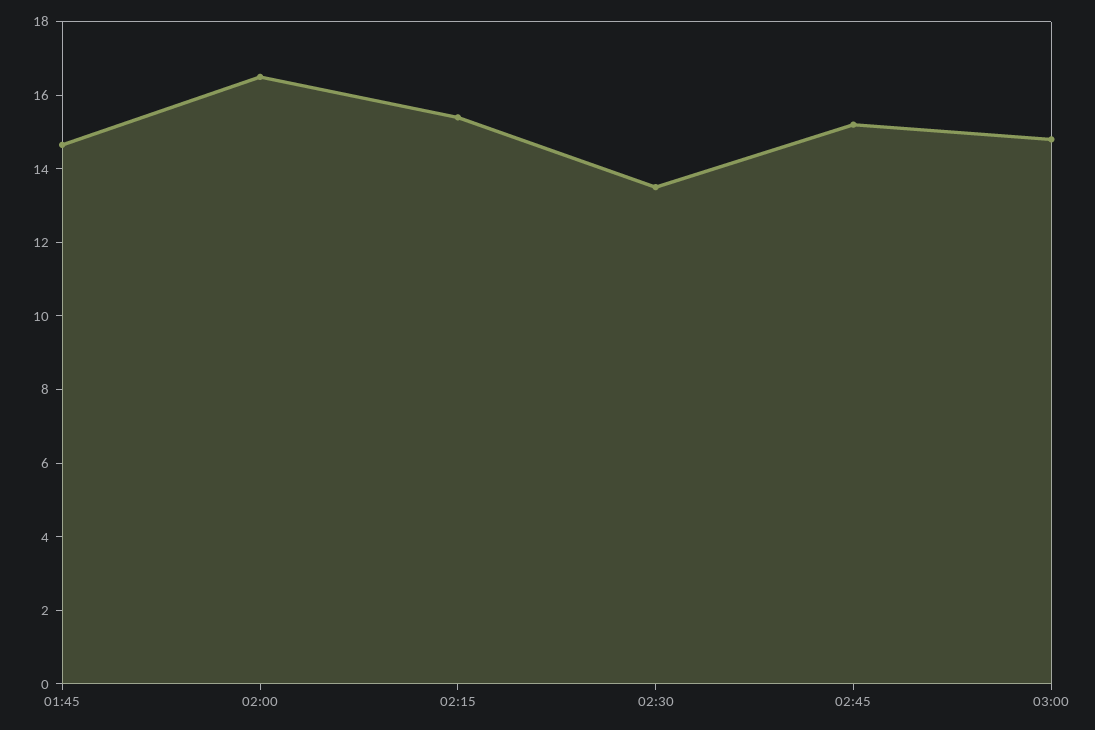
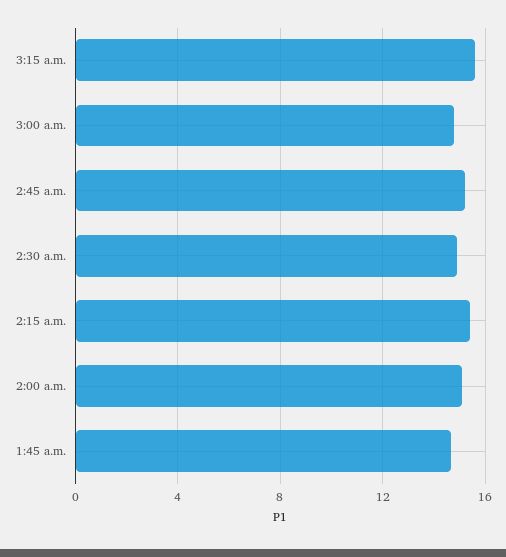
02:00: 16.5 -> 15
02:30: 13.5 -> 15
3:15 a.m.: none -> 15.5

